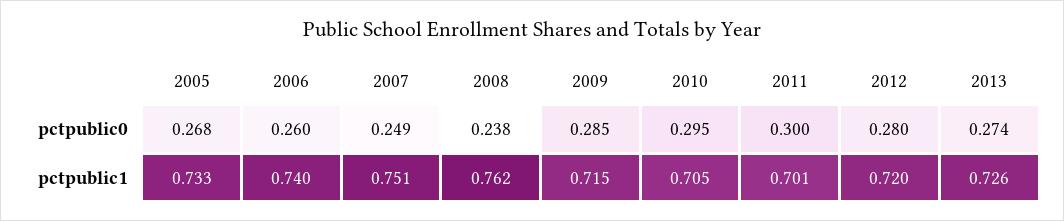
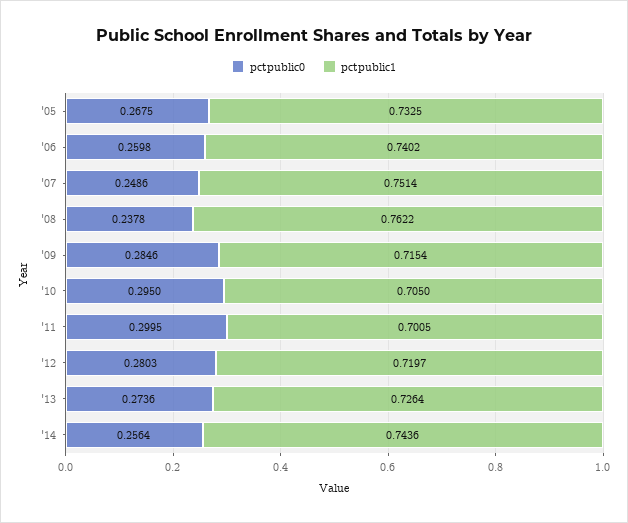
pctpublic0, '14: none -> 0.2564
pctpublic1, '14: none -> 0.7436

